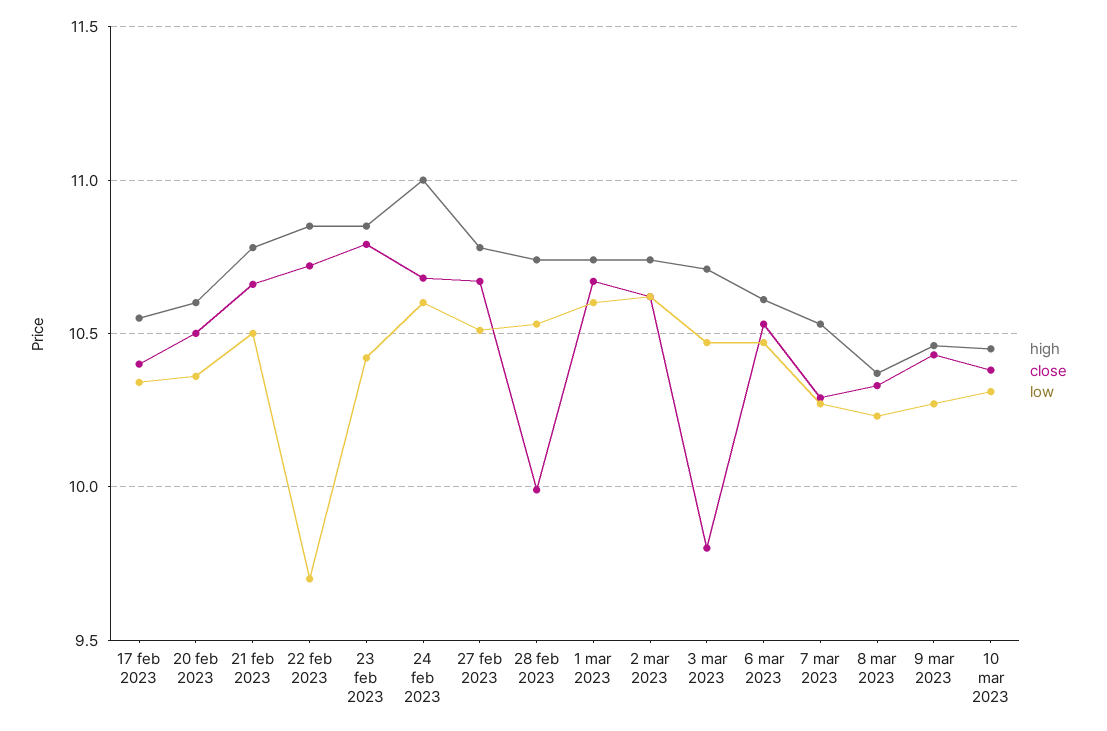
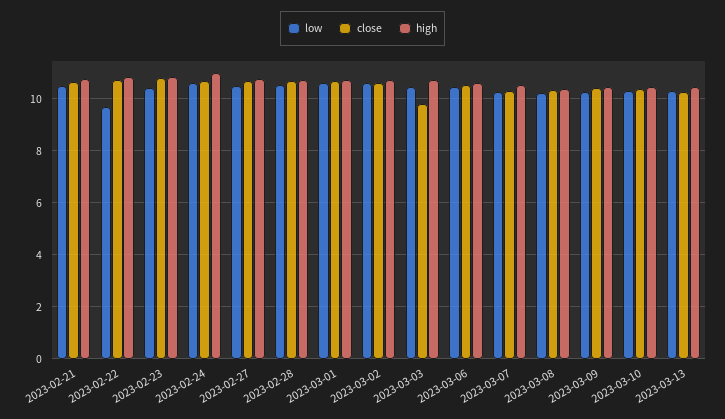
high, 17 feb 2023: 10.55 -> none
close, 17 feb 2023: 10.4 -> none
low, 17 feb 2023: 10.35 -> none
high, 20 feb 2023: 10.6 -> none
close, 20 feb 2023: 10.5 -> none
low, 20 feb 2023: 10.35 -> none
close, 28 feb 2023: 10 -> 10.75
low, 2023-03-13: none -> 10.25
close, 2023-03-13: none -> 10.25
high, 2023-03-13: none -> 10.5

